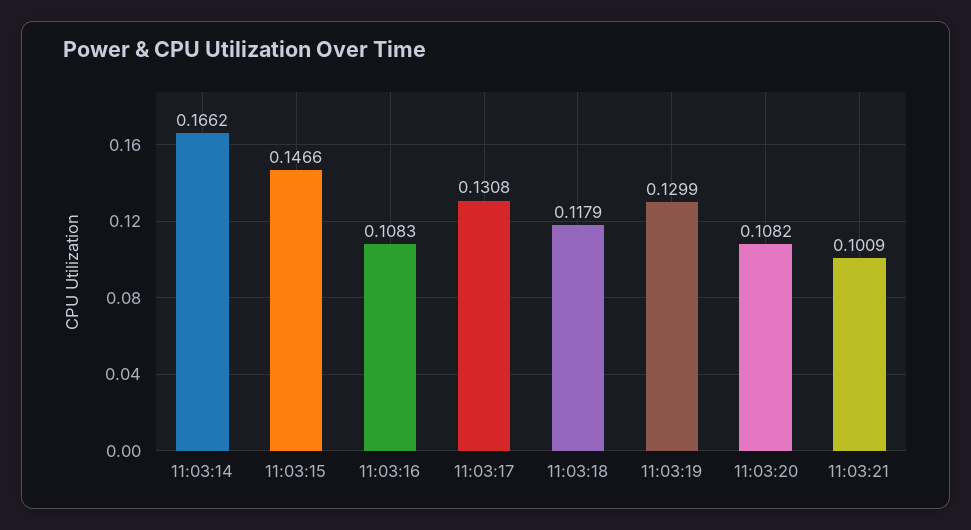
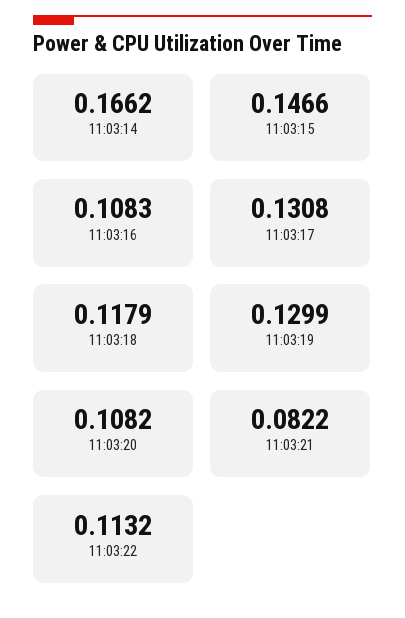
11:03:21: 0.1009 -> 0.0822
11:03:22: none -> 0.1132

